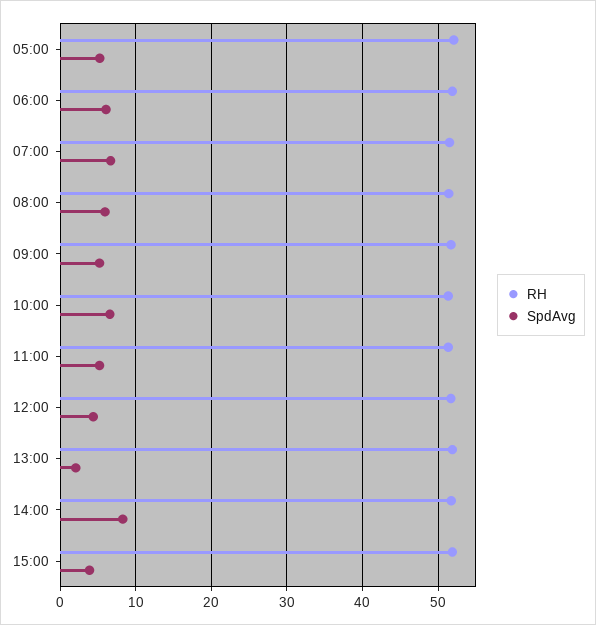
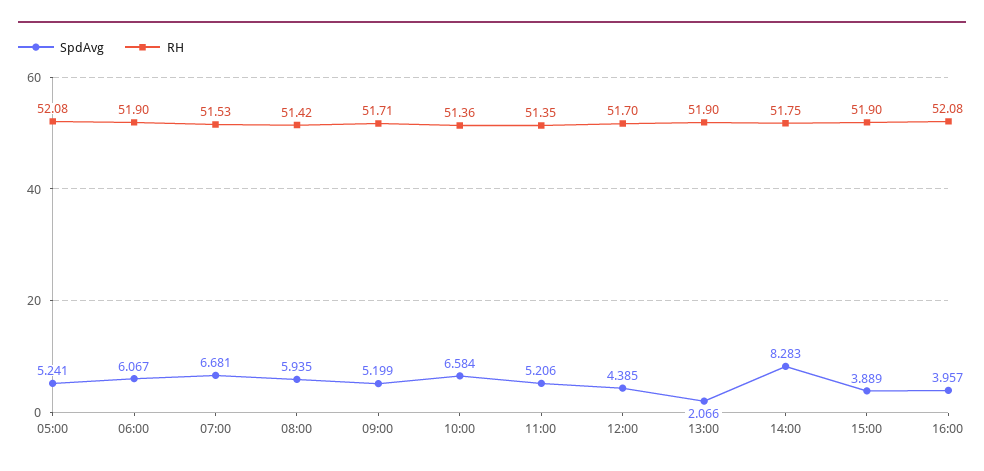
SpdAvg, 16:00: none -> 3.957
RH, 16:00: none -> 52.08

